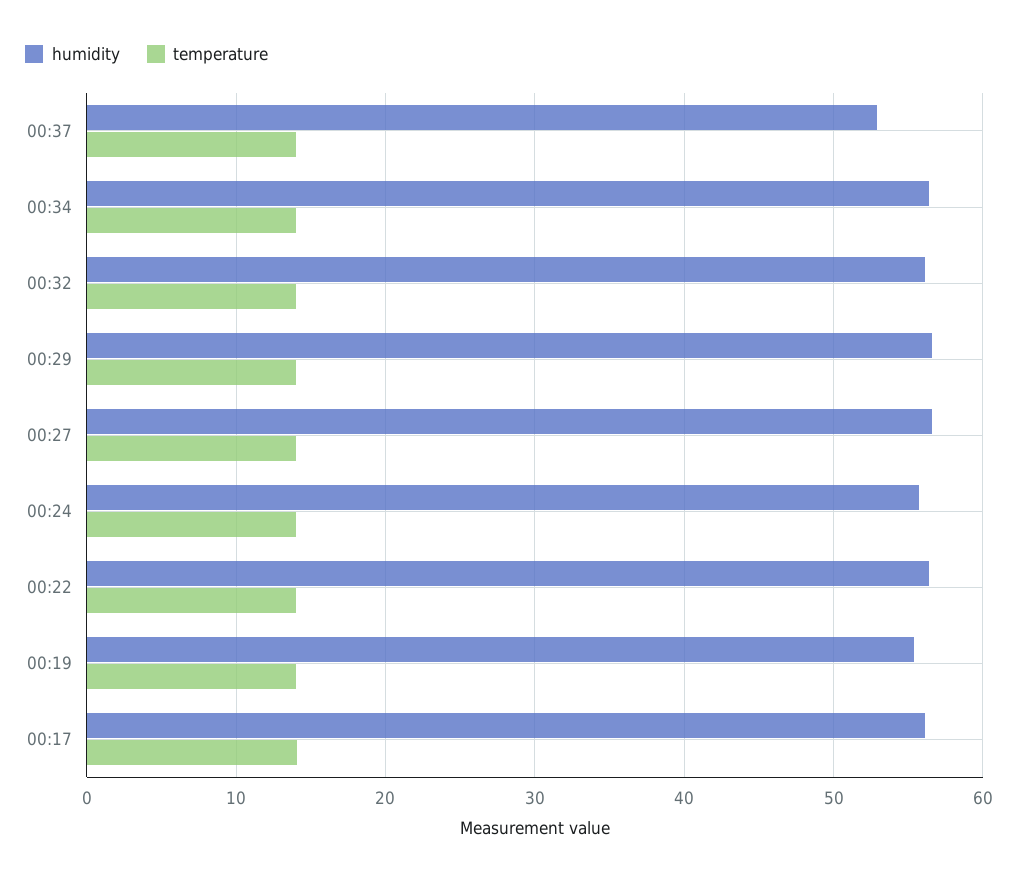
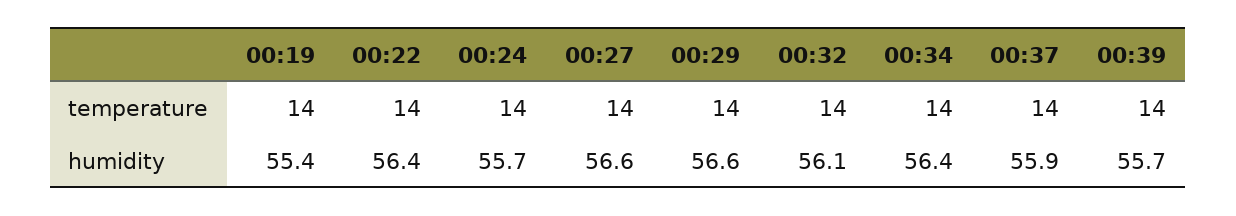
humidity, 00:37: 53 -> 55.9
humidity, 00:17: 56 -> none
temperature, 00:17: 14 -> none
temperature, 00:39: none -> 14
humidity, 00:39: none -> 55.7

